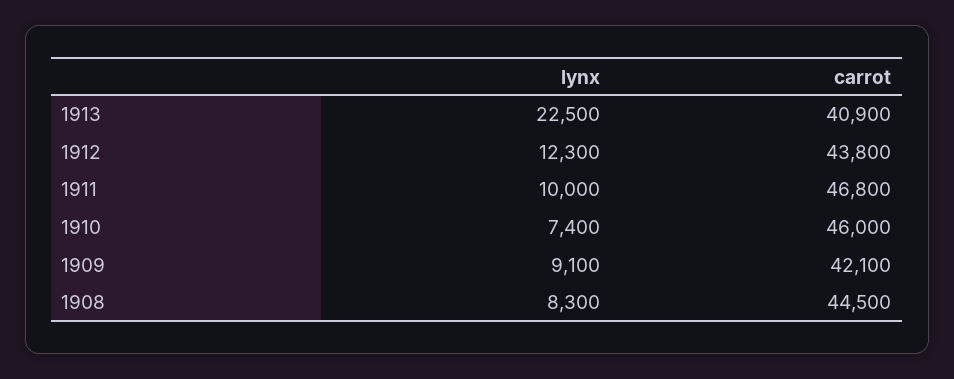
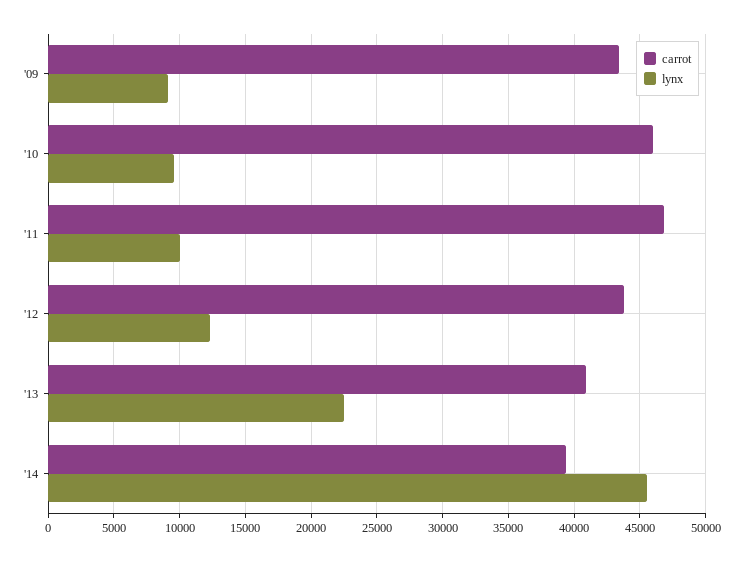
lynx, 1910: 7400 -> 9500
carrot, 1909: 42100 -> 43500
lynx, 1908: 8300 -> none
carrot, 1908: 44500 -> none
carrot, '14: none -> 39500
lynx, '14: none -> 45500

